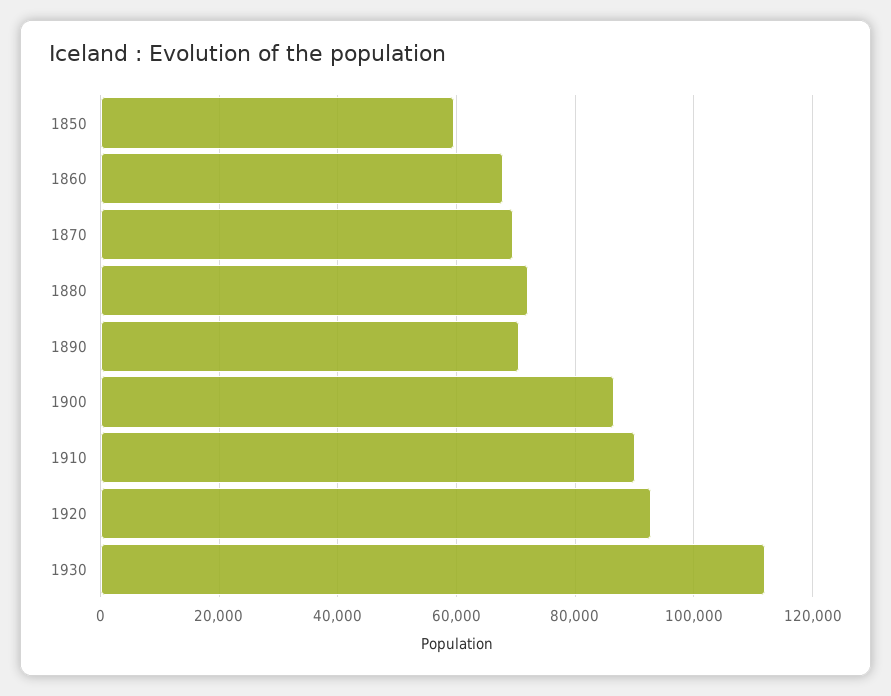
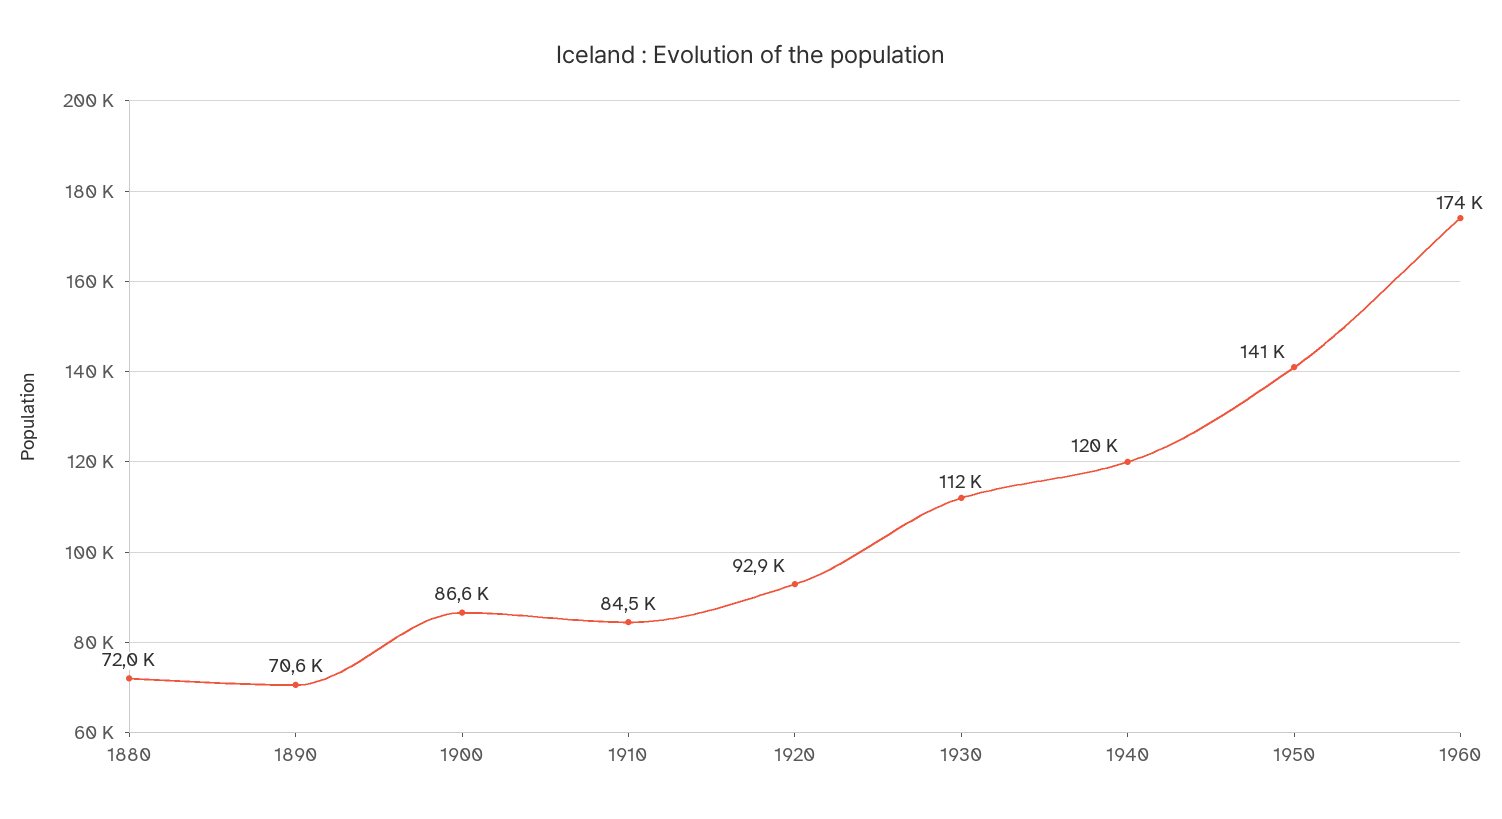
1850: 60000 -> none
1860: 68000 -> none
1870: 70000 -> none
1910: 90000 -> 84500
1940: none -> 120000
1950: none -> 141000
1960: none -> 174000

